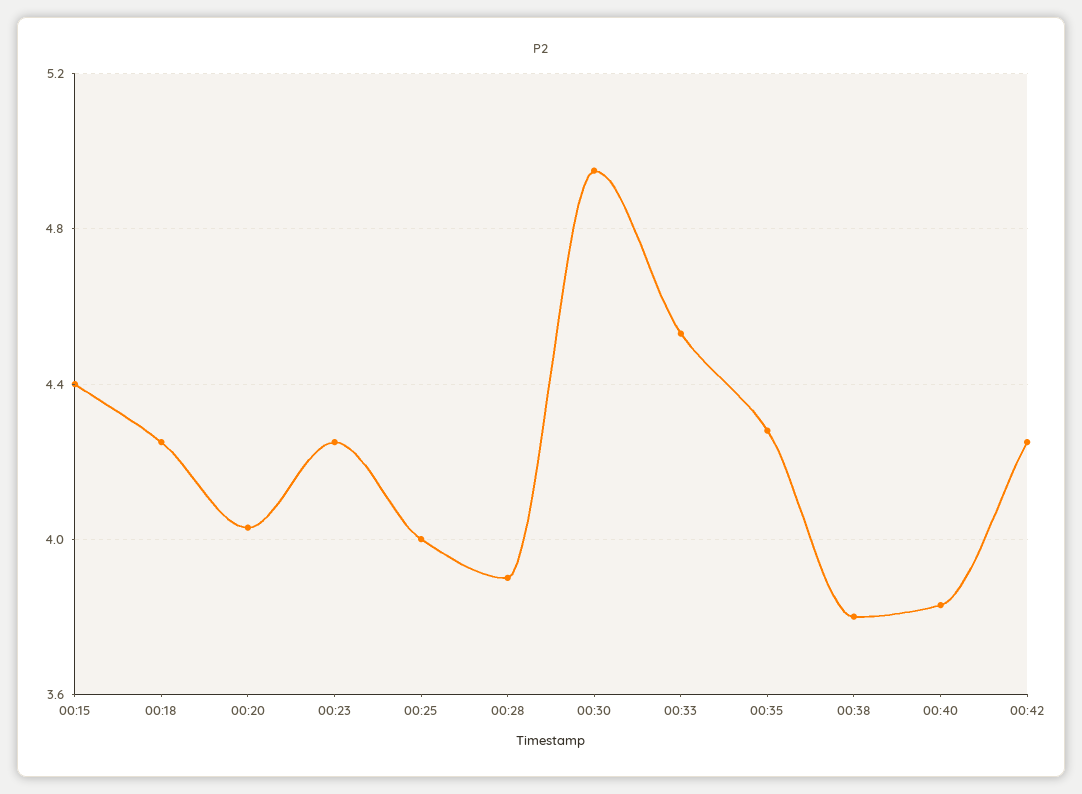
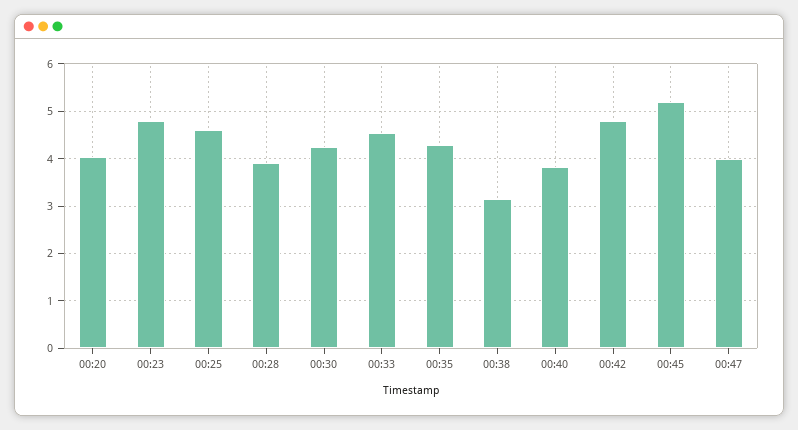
00:15: 4.4 -> none
00:18: 4.25 -> none
00:23: 4.25 -> 4.8
00:25: 4 -> 4.6
00:30: 4.95 -> 4.2
00:38: 3.8 -> 3.2
00:42: 4.25 -> 4.8
00:45: none -> 5.2
00:47: none -> 4

